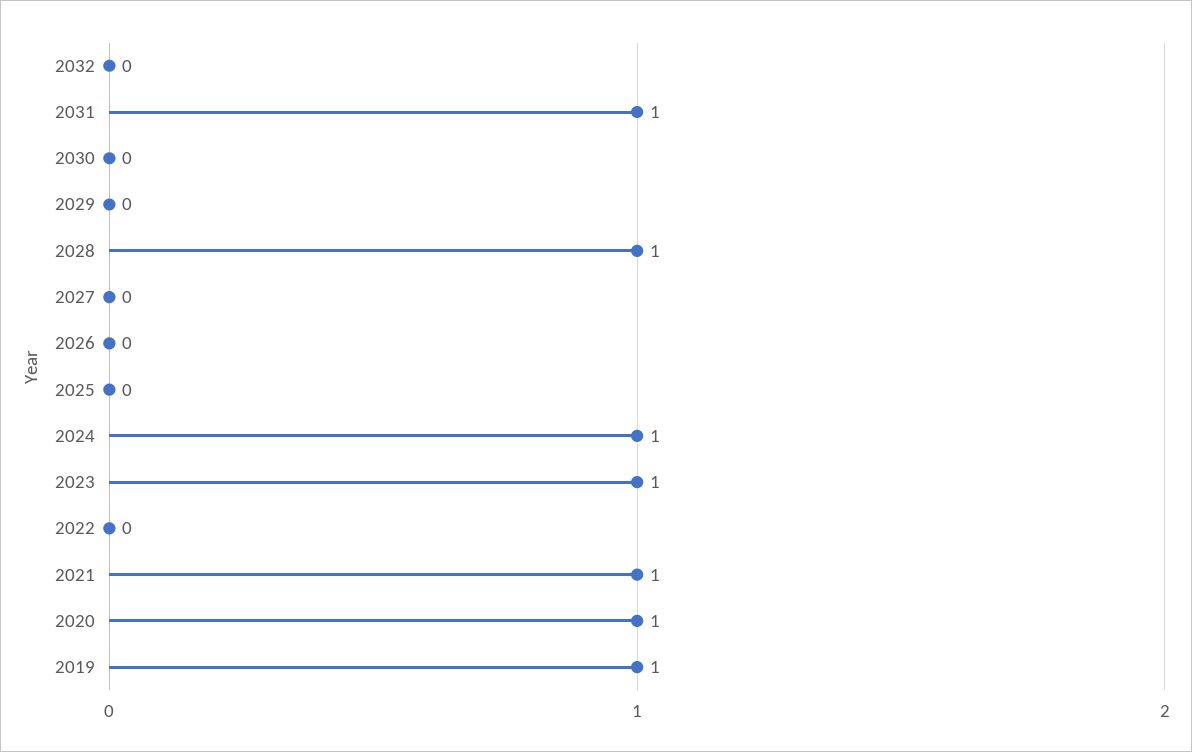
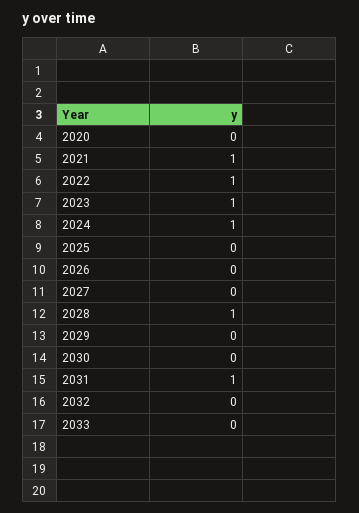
2022: 0 -> 1
2020: 1 -> 0
2019: 1 -> none
2033: none -> 0

